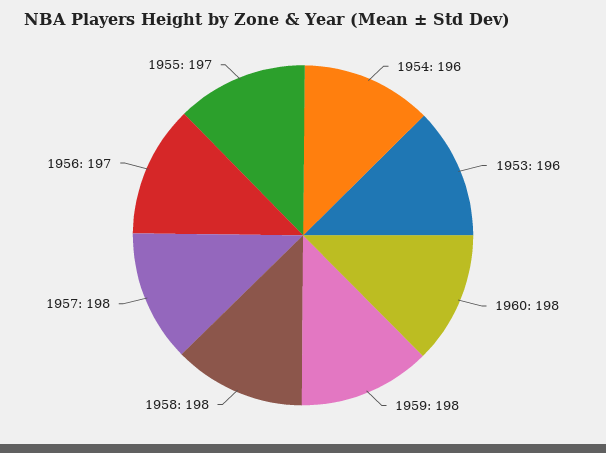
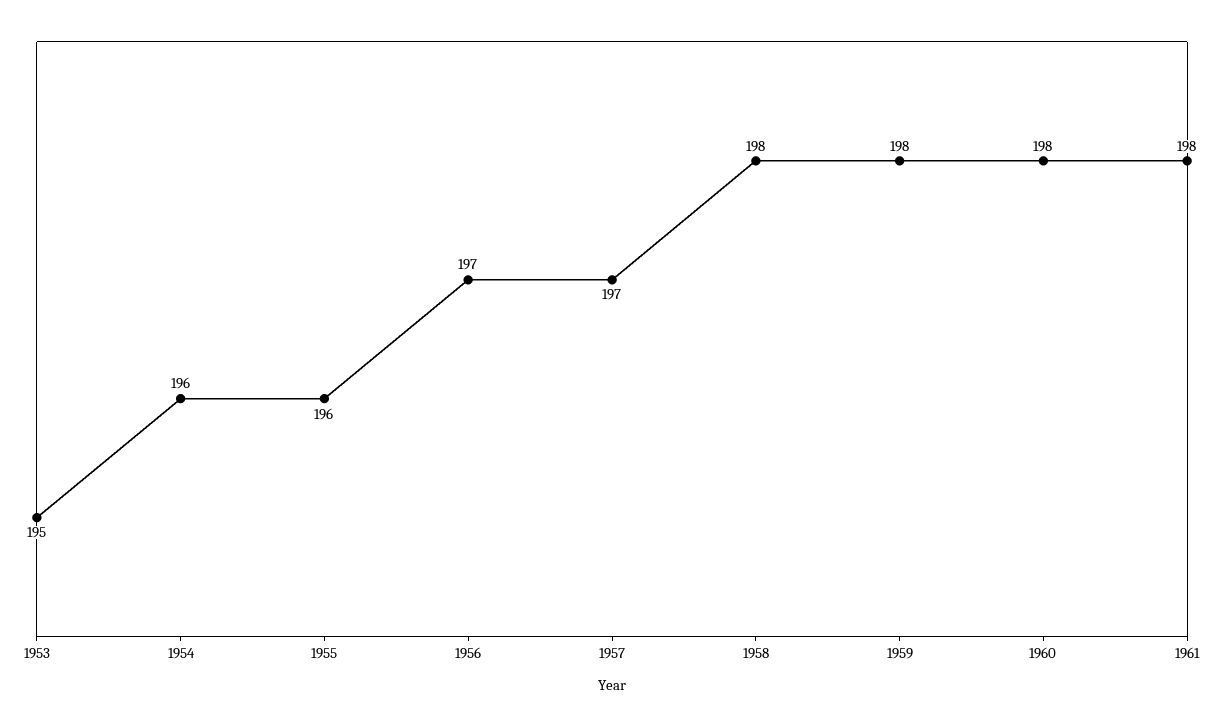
1953: 196 -> 195
1957: 198 -> 197
1955: 197 -> 196
1961: none -> 198

